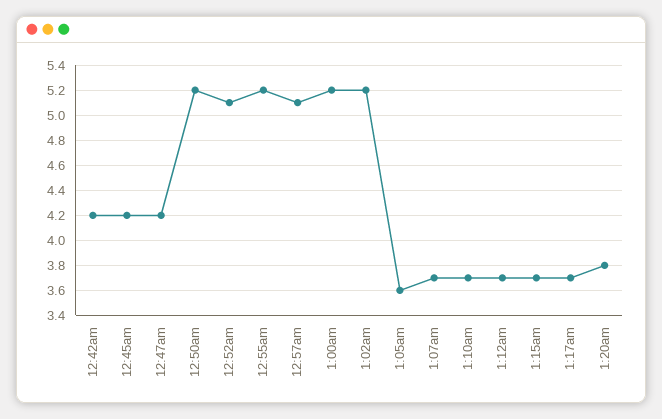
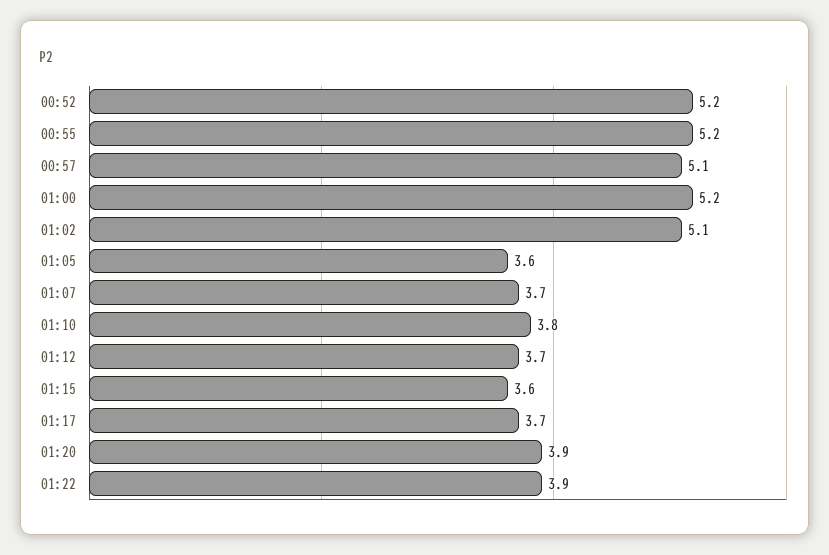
12:42am: 4.2 -> none
12:45am: 4.2 -> none
12:47am: 4.2 -> none
12:50am: 5.2 -> none
12:52am: 5.1 -> 5.2
1:02am: 5.2 -> 5.1
1:10am: 3.7 -> 3.8
1:15am: 3.7 -> 3.6
1:20am: 3.8 -> 3.9
01:22: none -> 3.9

